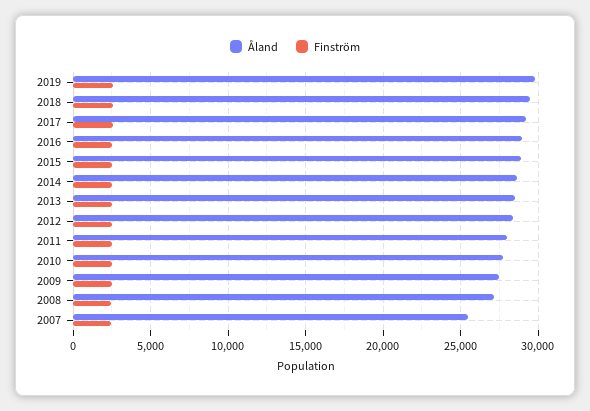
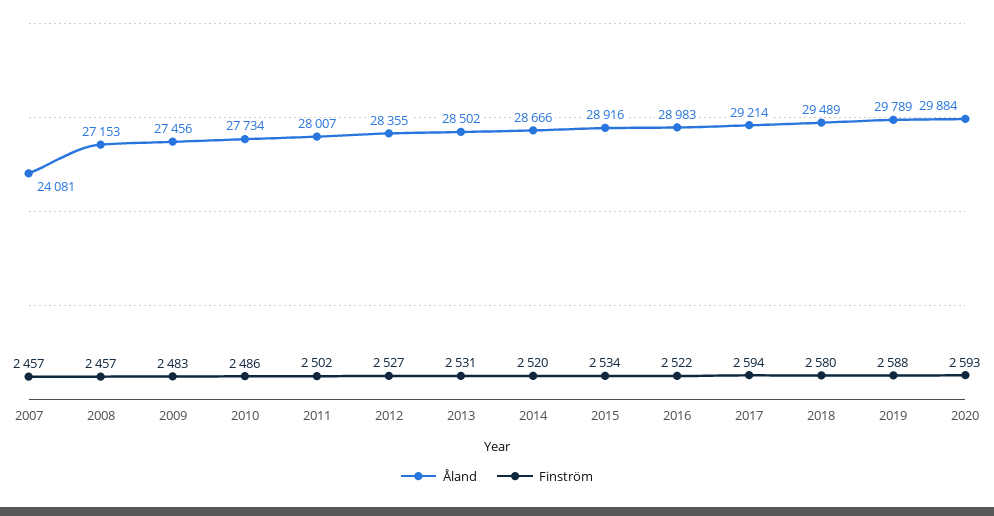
Åland, 2007: 25500 -> 24081
Åland, 2020: none -> 29884
Finström, 2020: none -> 2593

